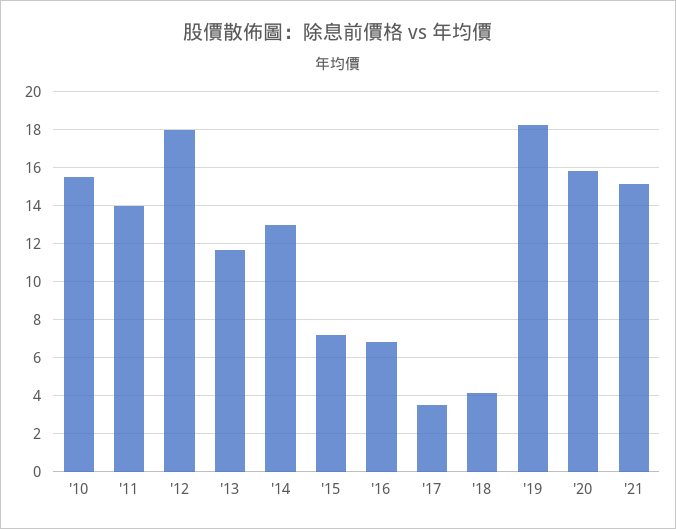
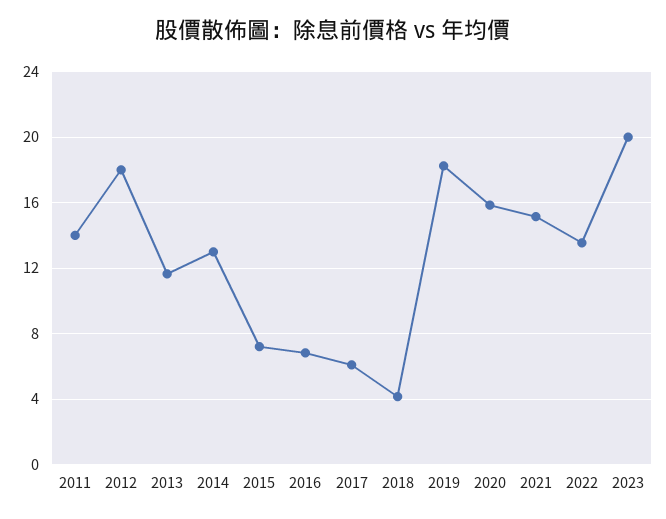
'10: 15.5 -> none
'17: 3.5 -> 6
2022: none -> 13.5
2023: none -> 20

